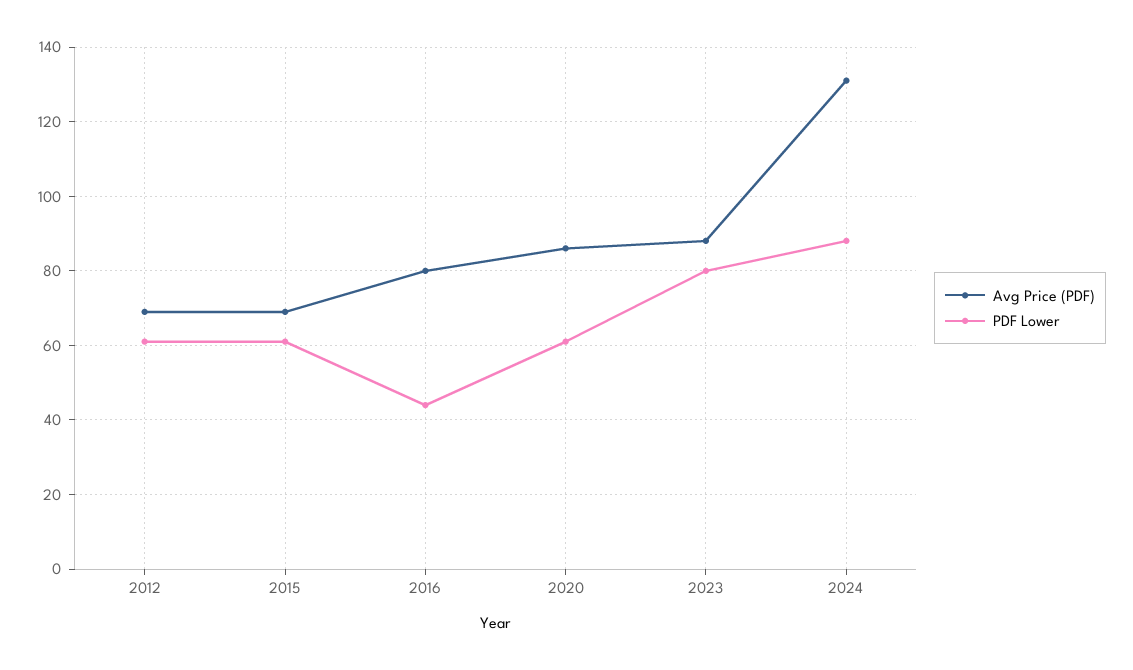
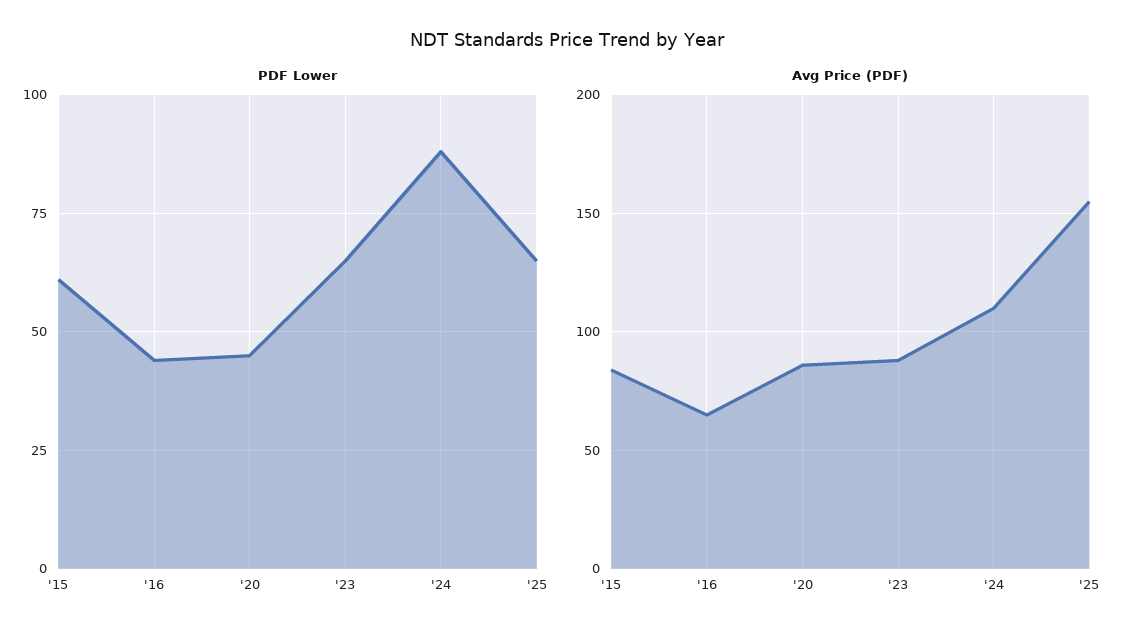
Avg Price (PDF), 2012: 70 -> none
PDF Lower, 2012: 60 -> none
Avg Price (PDF), 2015: 70 -> 85
Avg Price (PDF), 2016: 80 -> 65
PDF Lower, 2020: 60 -> 45
PDF Lower, 2023: 80 -> 65
Avg Price (PDF), 2024: 130 -> 110
PDF Lower, '25: none -> 65
Avg Price (PDF), '25: none -> 155

